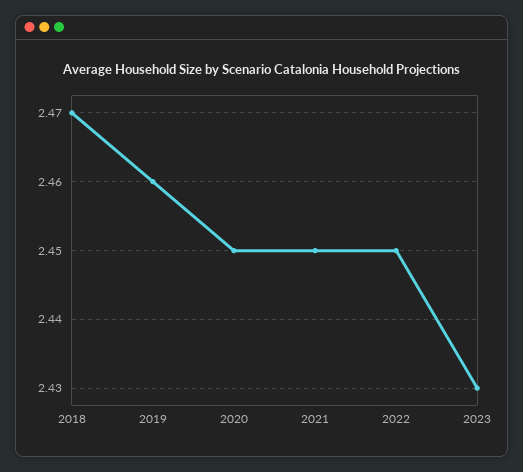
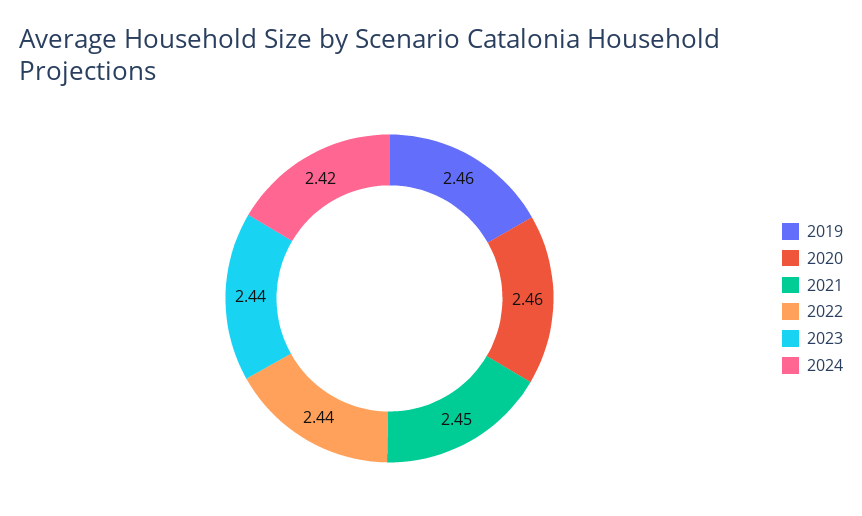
2018: 2.47 -> none
2020: 2.45 -> 2.46
2022: 2.45 -> 2.44
2023: 2.43 -> 2.44
2024: none -> 2.42

